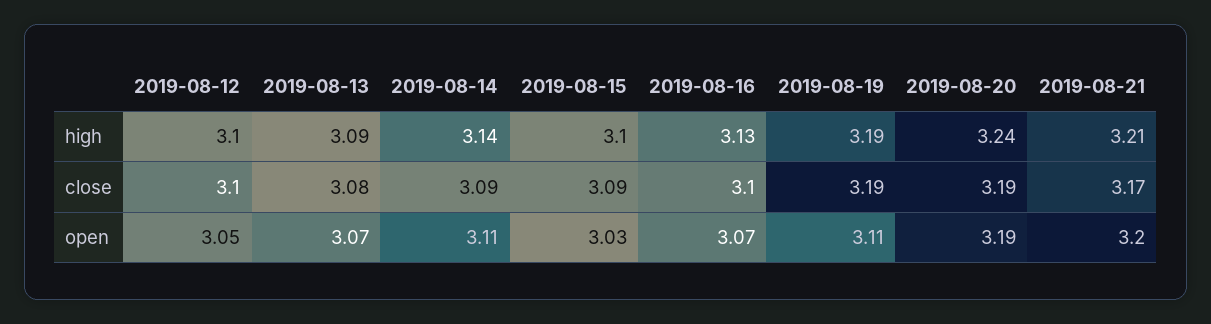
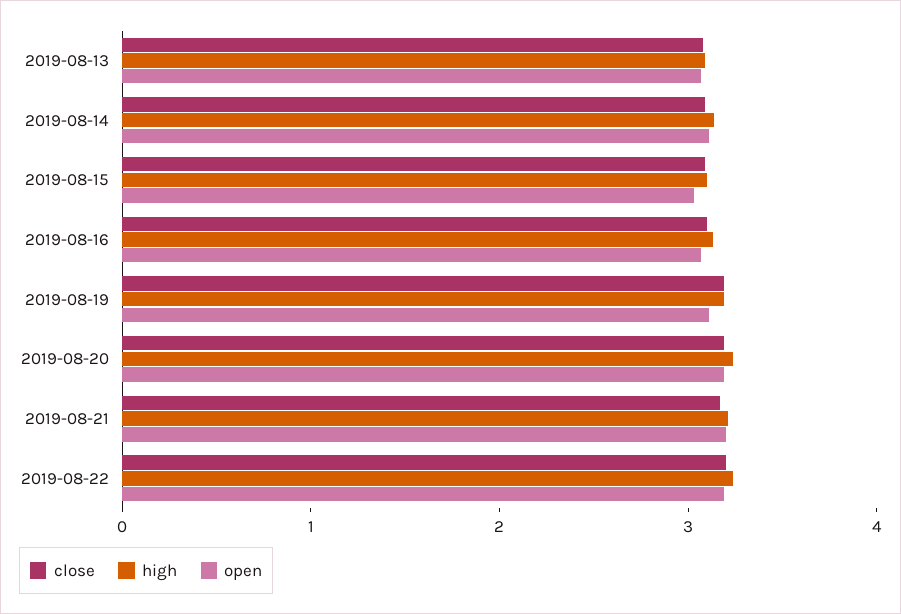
high, 2019-08-12: 3.1 -> none
close, 2019-08-12: 3.1 -> none
open, 2019-08-12: 3.05 -> none
close, 2019-08-22: none -> 3.2
high, 2019-08-22: none -> 3.2
open, 2019-08-22: none -> 3.2

